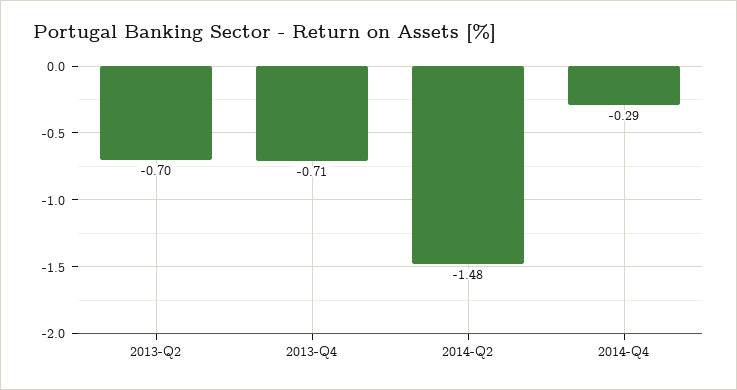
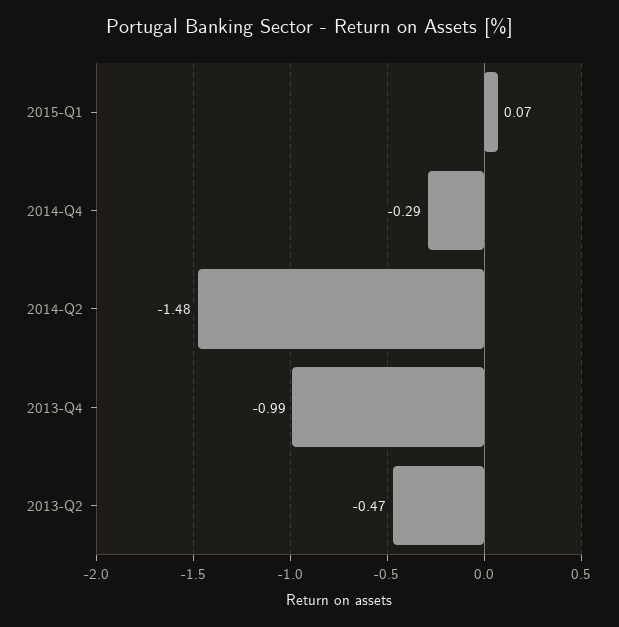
2013-Q2: -0.7 -> -0.47
2013-Q4: -0.71 -> -0.99
2015-Q1: none -> 0.07

